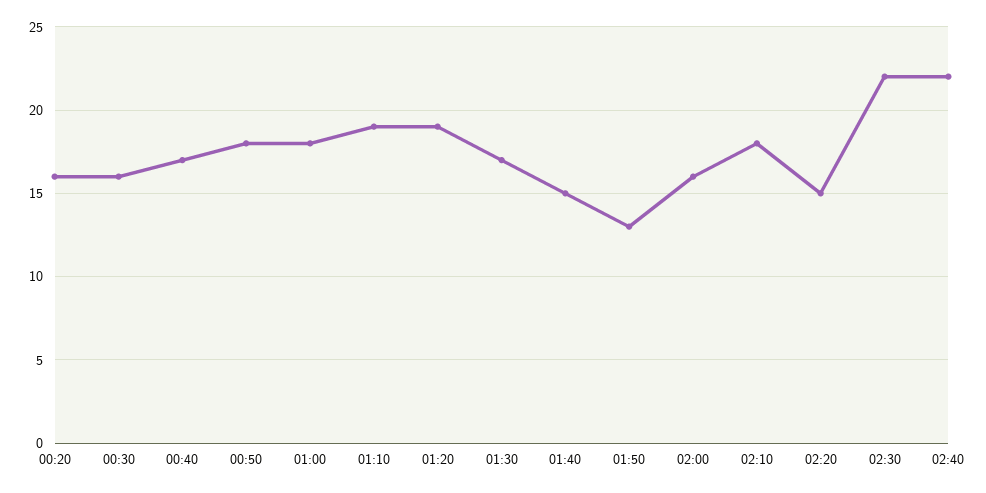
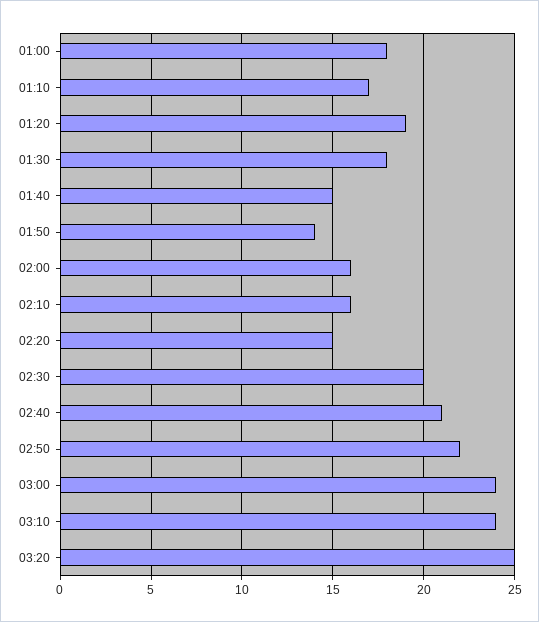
00:20: 16 -> none
00:30: 16 -> none
00:40: 17 -> none
00:50: 18 -> none
01:10: 19 -> 17
01:30: 17 -> 18
01:50: 13 -> 14
02:10: 18 -> 16
02:30: 22 -> 20
02:40: 22 -> 21
02:50: none -> 22
03:00: none -> 24
03:10: none -> 24
03:20: none -> 25

